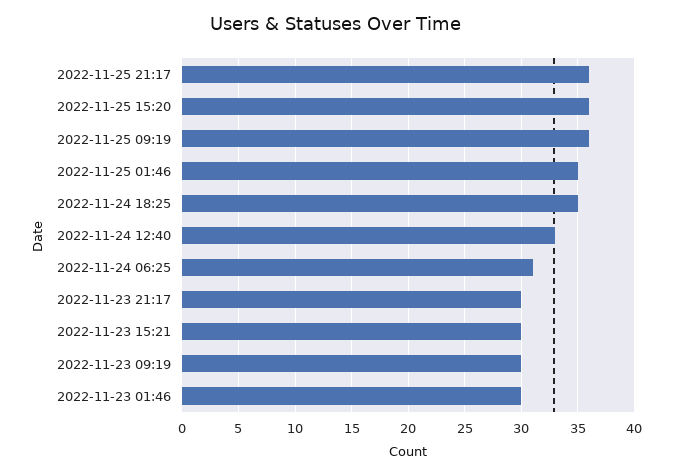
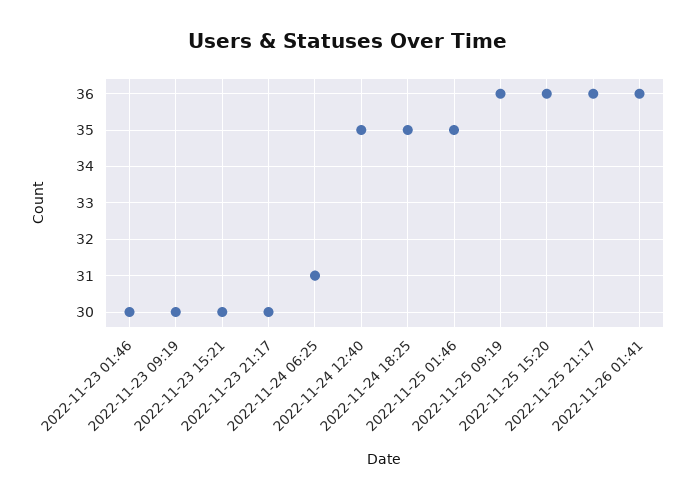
2022-11-24 12:40: 33 -> 35
2022-11-26 01:41: none -> 36

